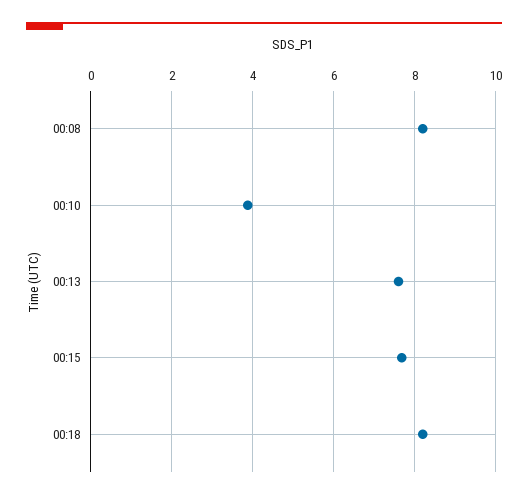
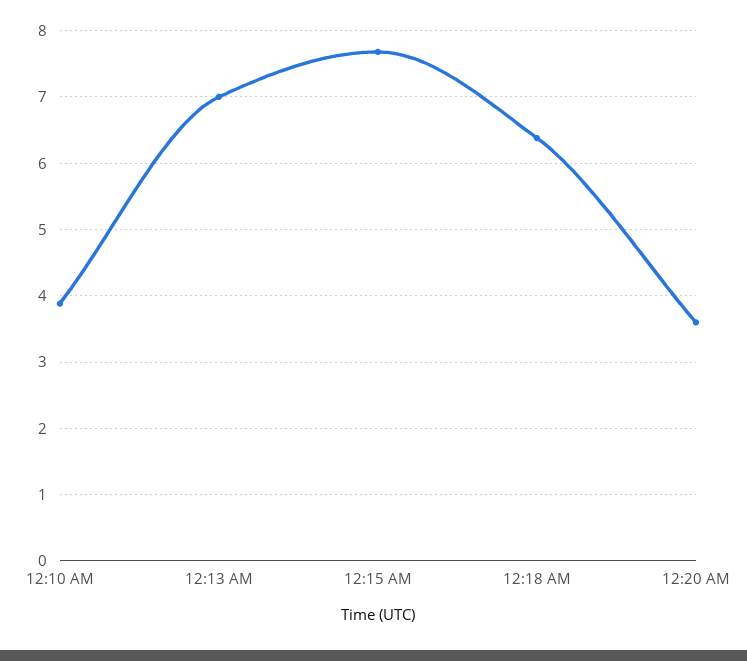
00:08: 8.2 -> none
00:13: 7.6 -> 7
00:18: 8.2 -> 6.4
12:20 AM: none -> 3.6

